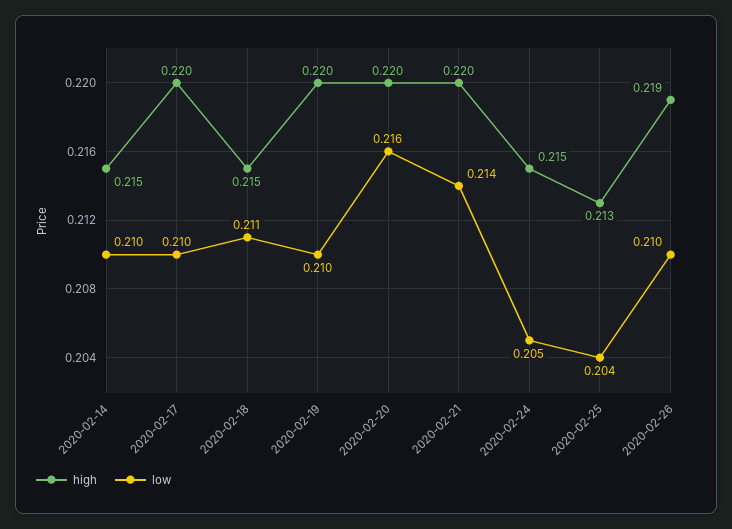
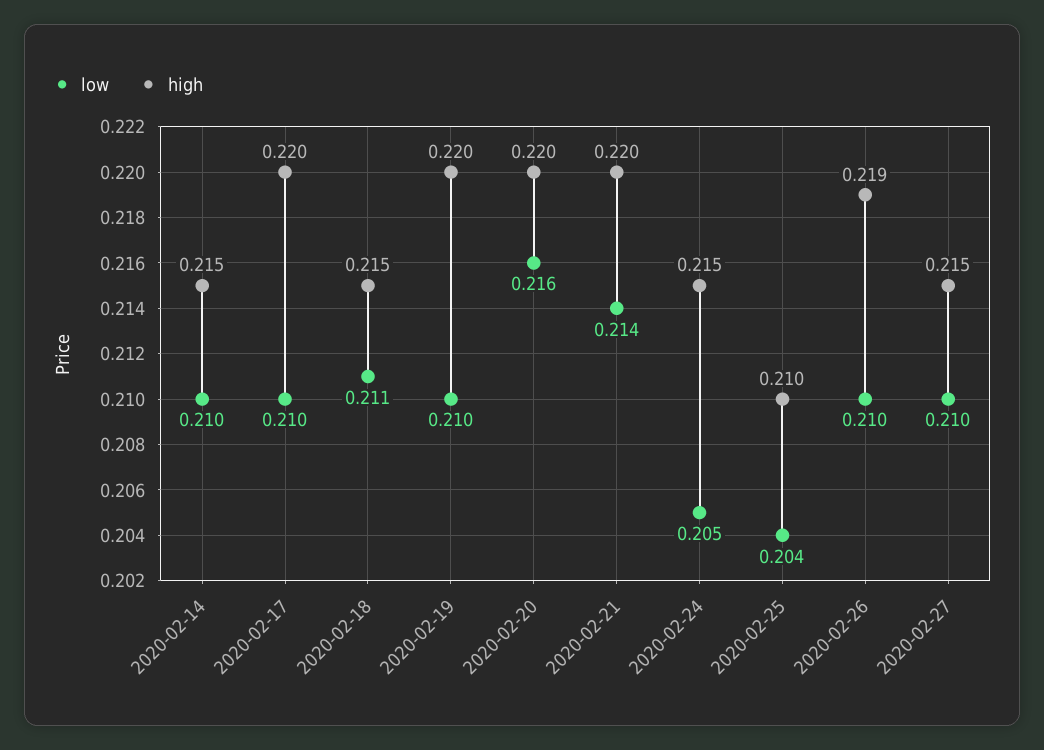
high, 2020-02-25: 0.213 -> 0.21
low, 2020-02-27: none -> 0.21
high, 2020-02-27: none -> 0.215

